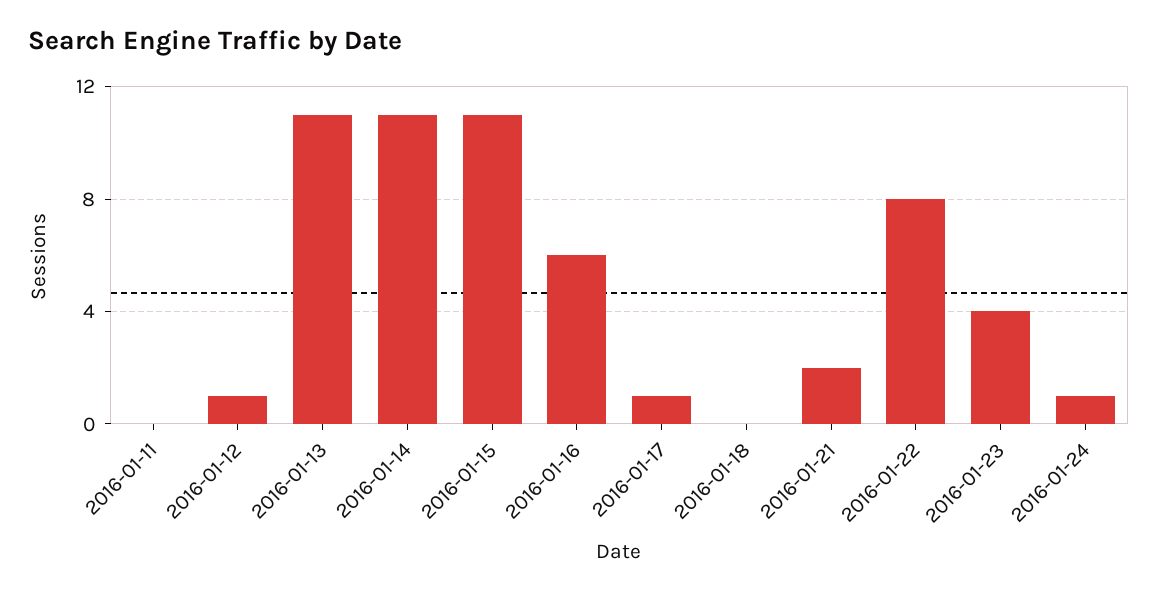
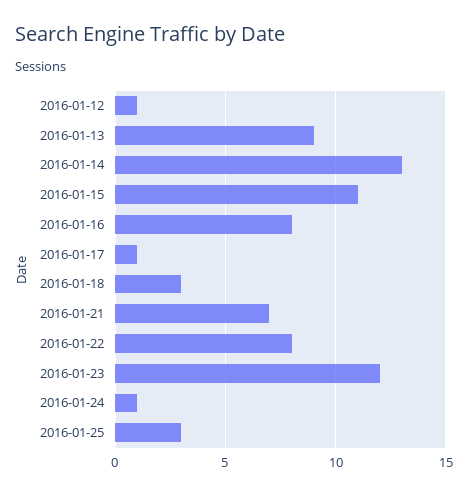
2016-01-11: 0 -> none
2016-01-13: 11 -> 9
2016-01-14: 11 -> 13
2016-01-16: 6 -> 8
2016-01-18: 0 -> 3
2016-01-21: 2 -> 7
2016-01-23: 4 -> 12
2016-01-25: none -> 3

